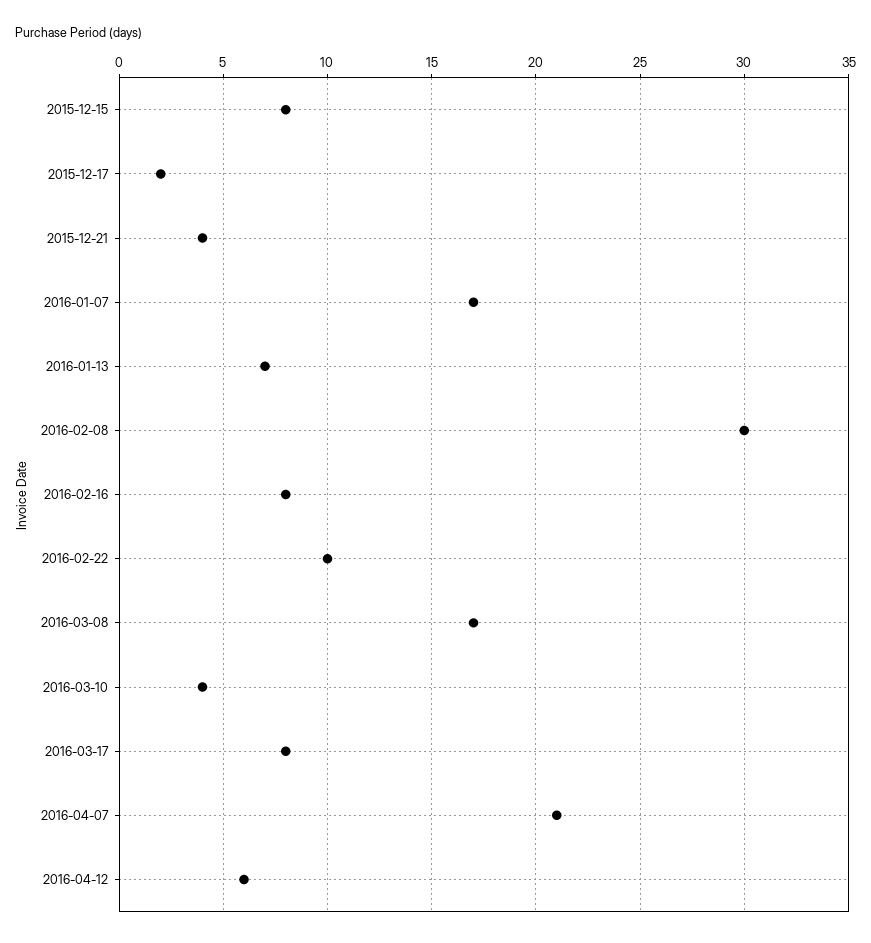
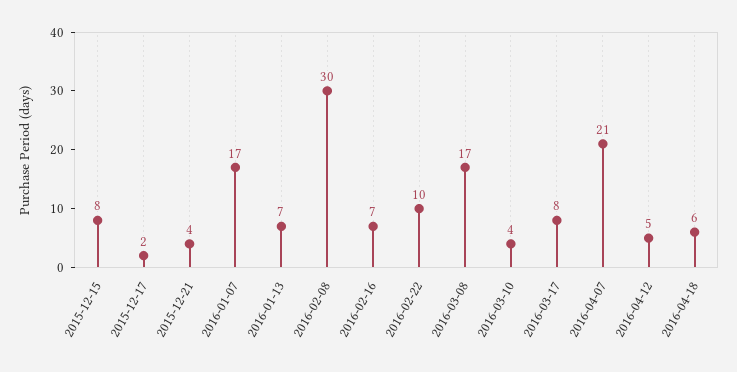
2016-02-16: 8 -> 7
2016-04-12: 6 -> 5
2016-04-18: none -> 6

